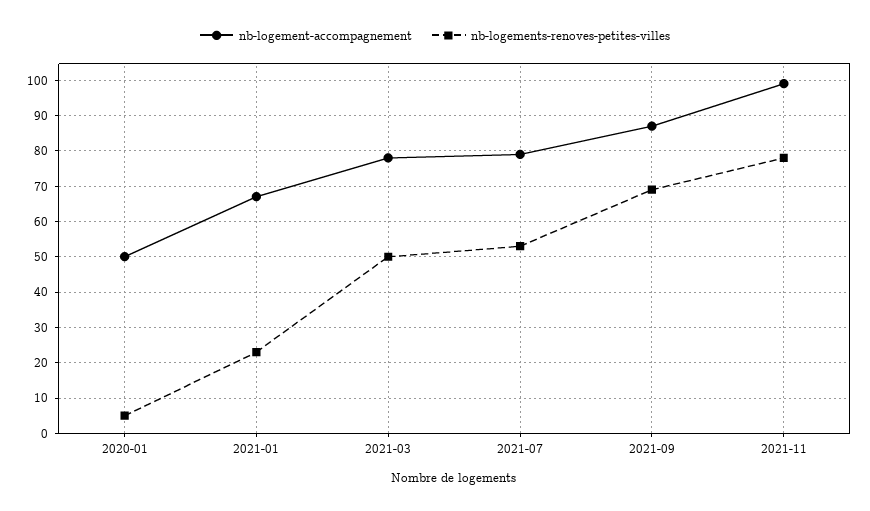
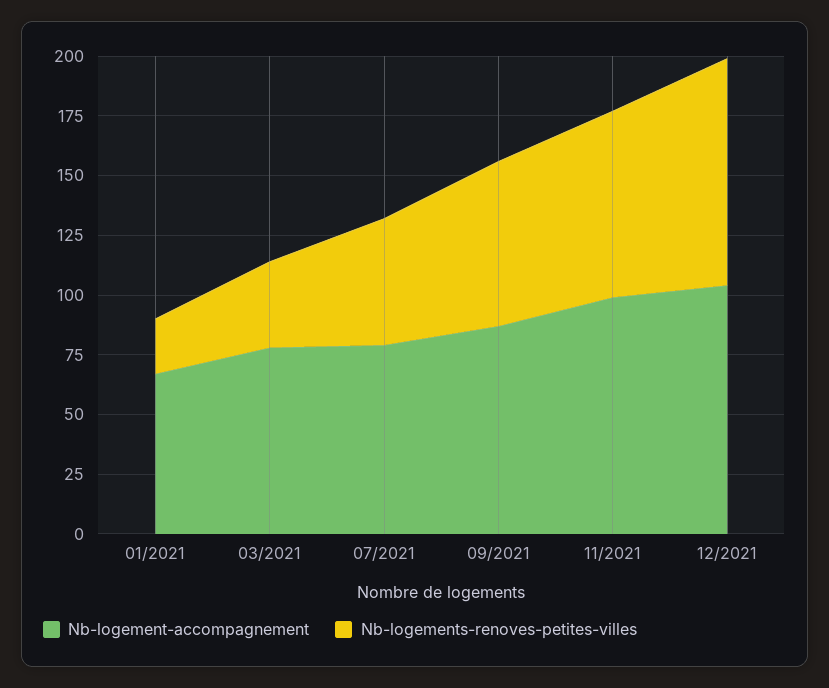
nb-logement-accompagnement, 2020-01: 50 -> none
nb-logements-renoves-petites-villes, 2020-01: 5 -> none
nb-logements-renoves-petites-villes, 2021-03: 50 -> 35
nb-logement-accompagnement, 12/2021: none -> 105
nb-logements-renoves-petites-villes, 12/2021: none -> 95

